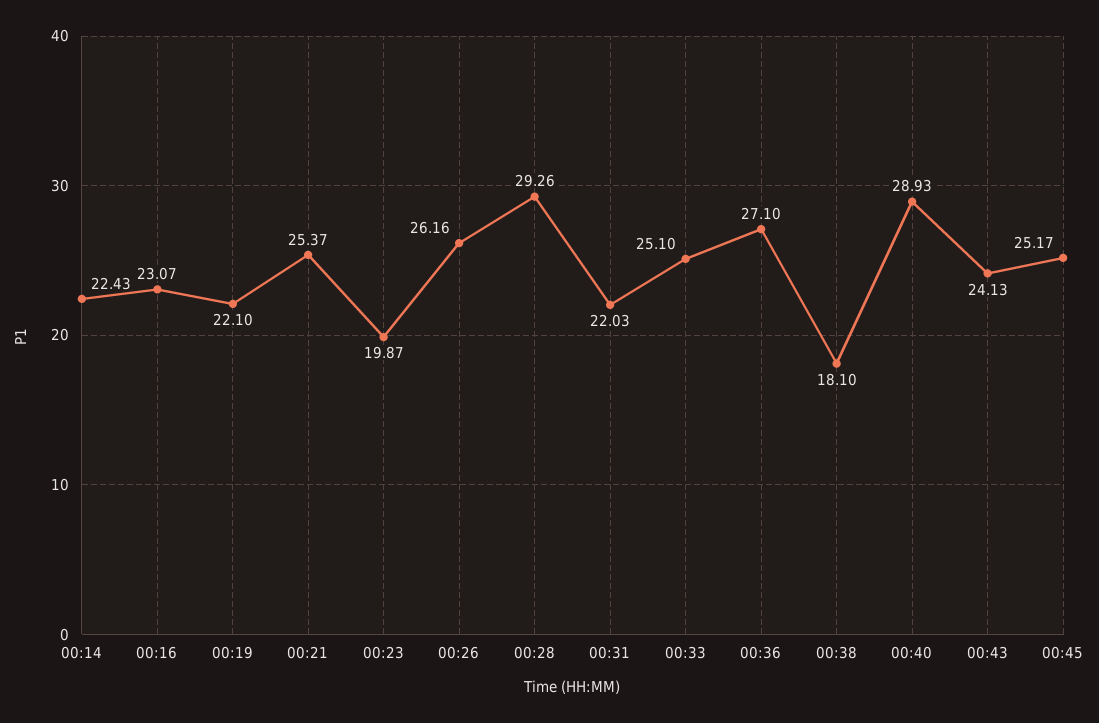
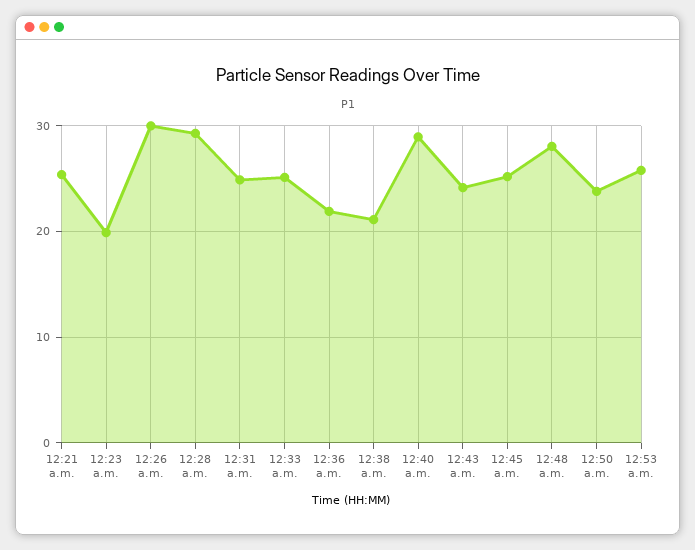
00:14: 22.43 -> none
00:16: 23.07 -> none
00:19: 22.1 -> none
00:26: 26.16 -> 30
00:31: 22.03 -> 25
00:36: 27.1 -> 22
00:38: 18.1 -> 21
12:48 a.m.: none -> 28
12:50 a.m.: none -> 24
12:53 a.m.: none -> 26

